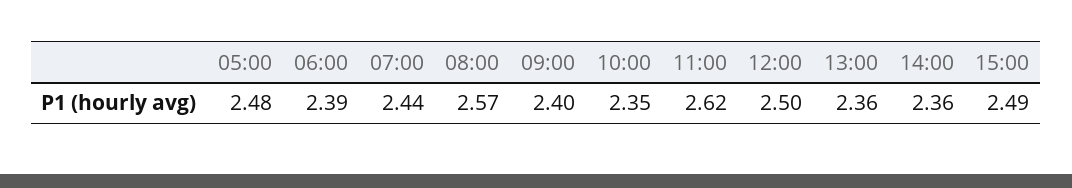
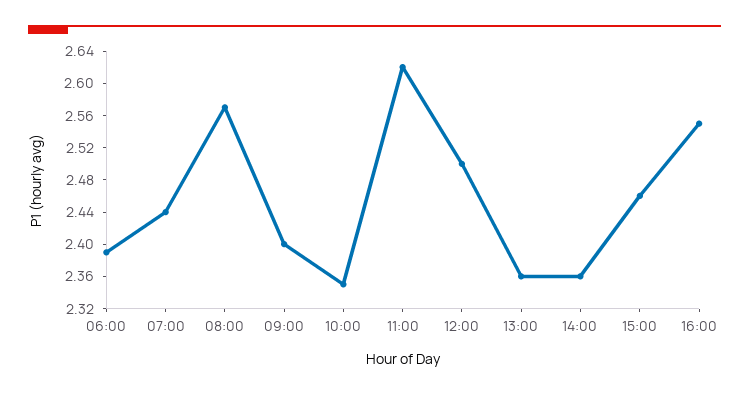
05:00: 2.48 -> none
15:00: 2.49 -> 2.46
16:00: none -> 2.55

